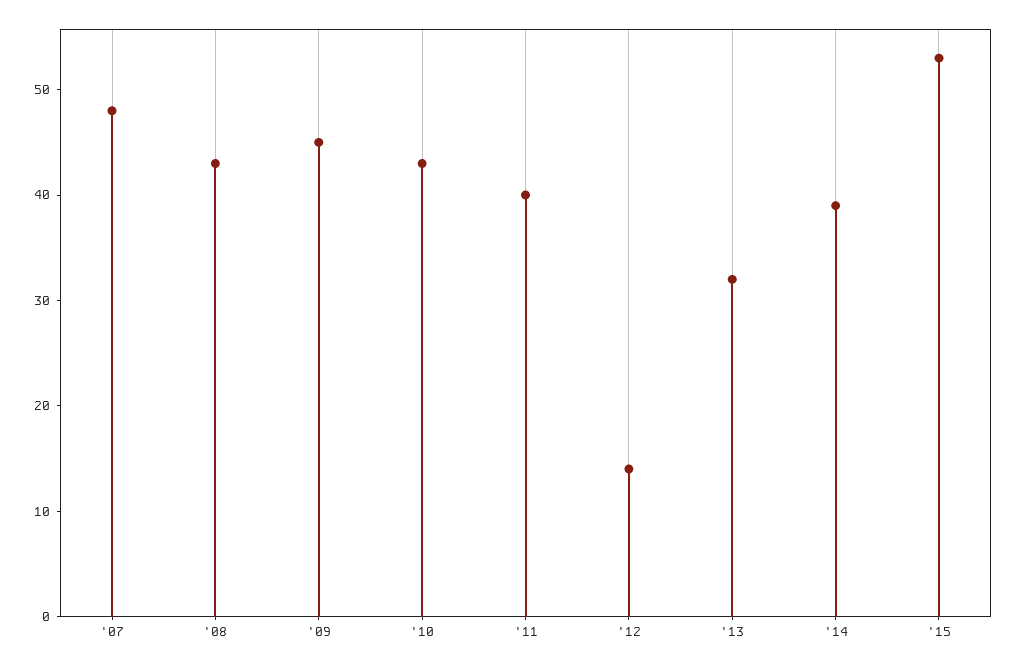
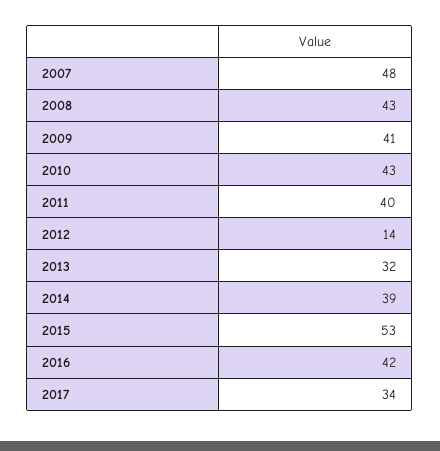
'09: 45 -> 41
2016: none -> 42
2017: none -> 34

